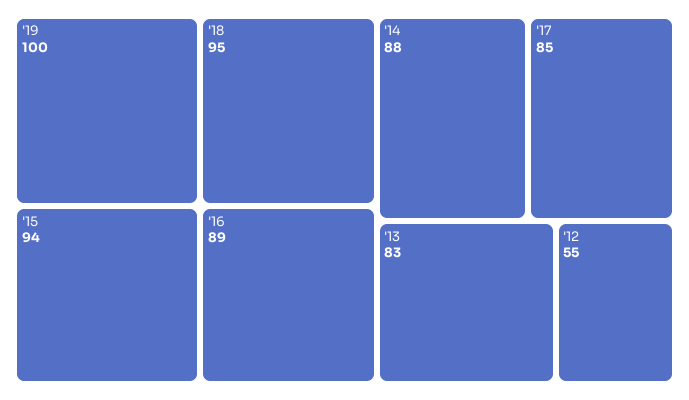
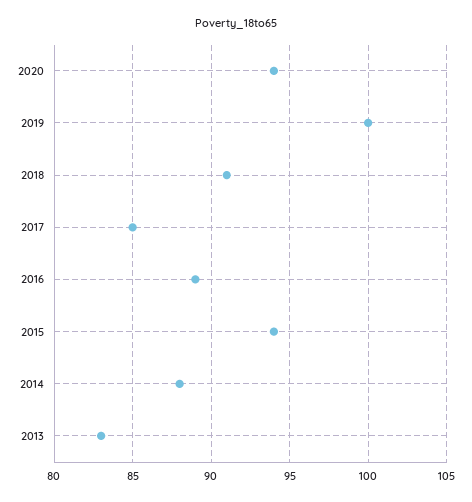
'18: 95 -> 91
'12: 55 -> none
2020: none -> 94

